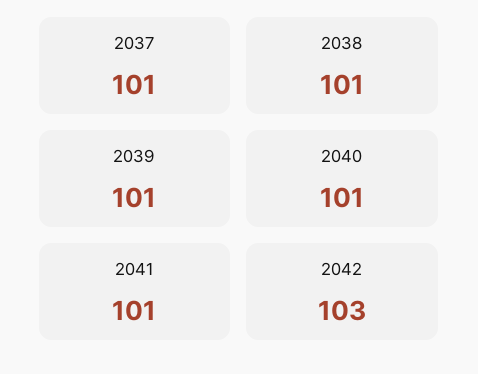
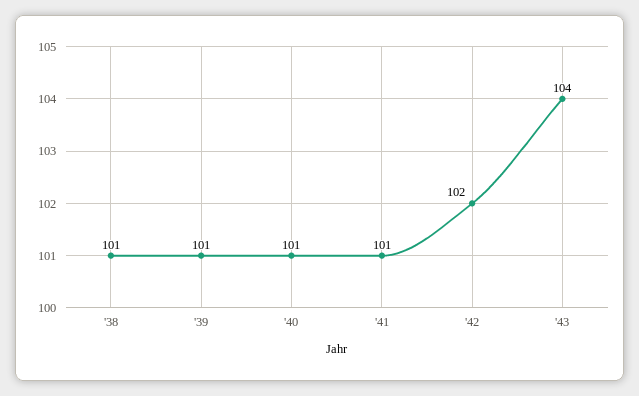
2037: 101 -> none
2042: 103 -> 102
'43: none -> 104

